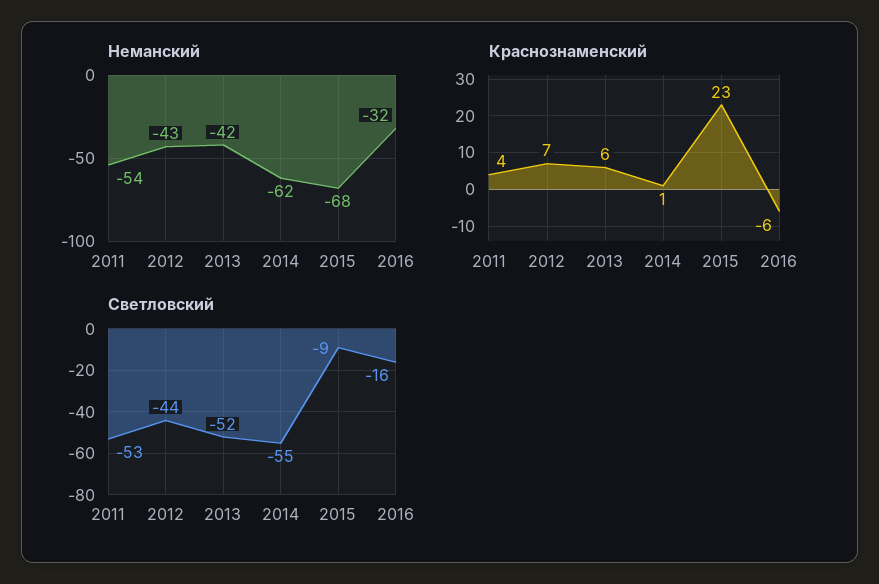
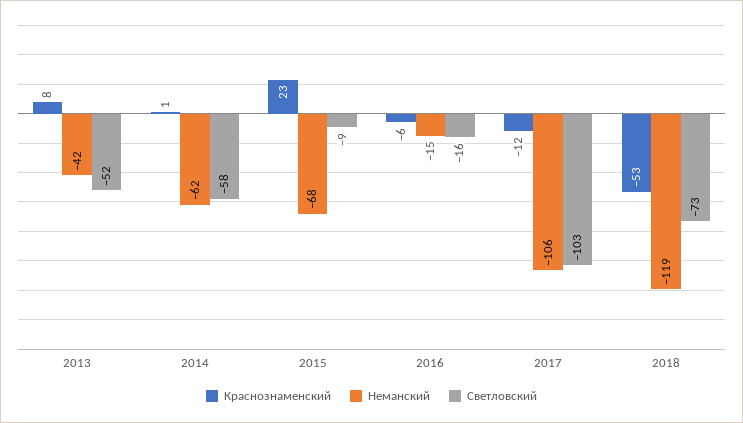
Неманский, 2011: -54 -> none
Неманский, 2012: -43 -> none
Неманский, 2016: -32 -> -15
Краснознаменский, 2011: 4 -> none
Краснознаменский, 2012: 7 -> none
Краснознаменский, 2013: 6 -> 8
Светловский, 2011: -53 -> none
Светловский, 2012: -44 -> none
Светловский, 2014: -55 -> -58
Краснознаменский, 2017: none -> -12
Неманский, 2017: none -> -106
Светловский, 2017: none -> -103
Краснознаменский, 2018: none -> -53
Неманский, 2018: none -> -119
Светловский, 2018: none -> -73

